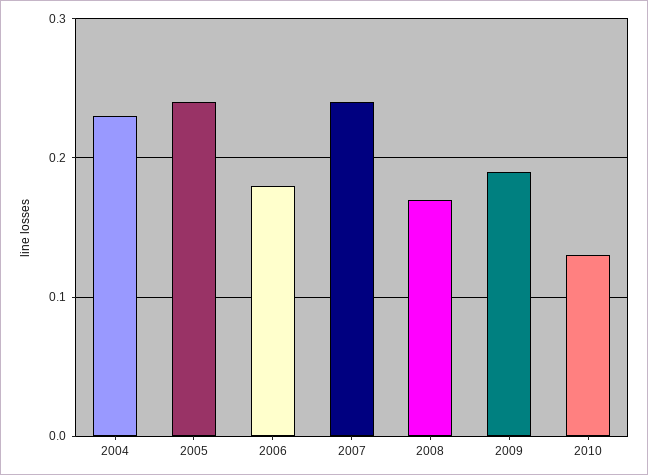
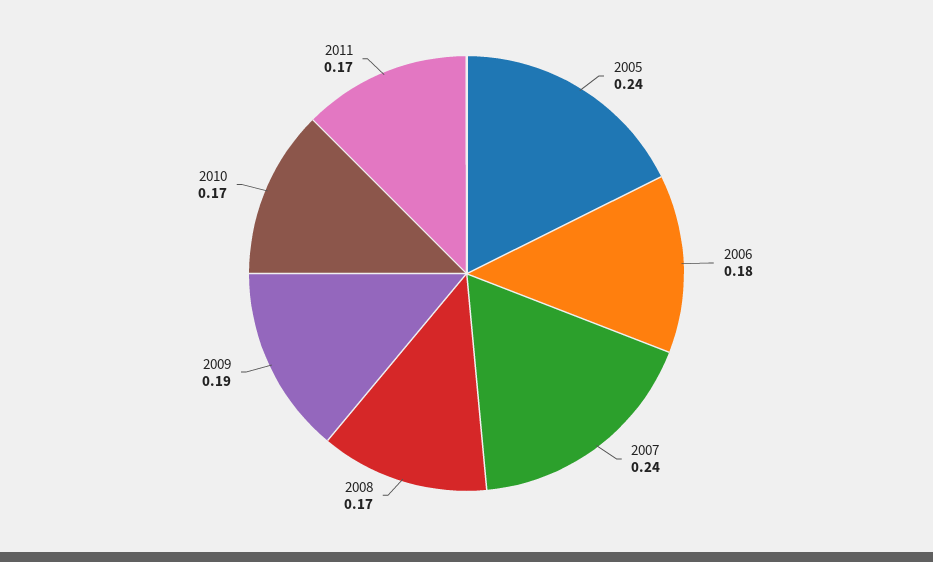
2004: 0.23 -> none
2010: 0.13 -> 0.17
2011: none -> 0.17

